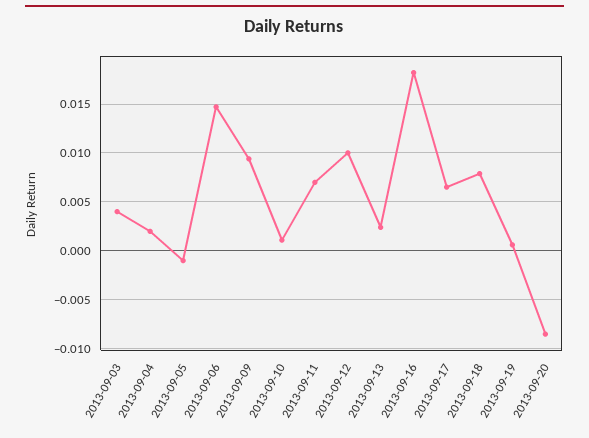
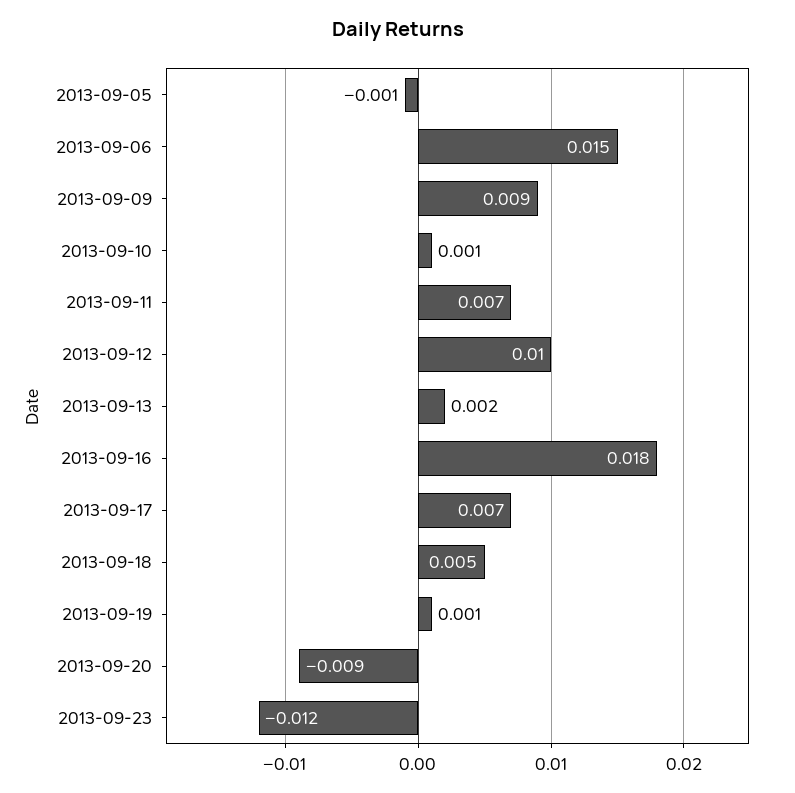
2013-09-03: 0.004 -> none
2013-09-04: 0.002 -> none
2013-09-18: 0.008 -> 0.005
2013-09-23: none -> -0.012

